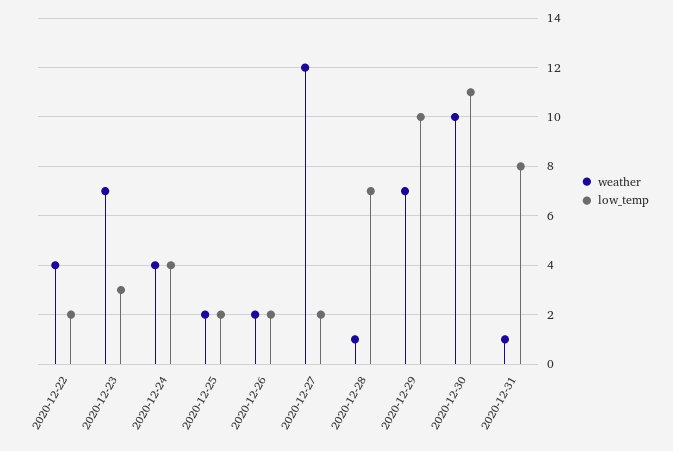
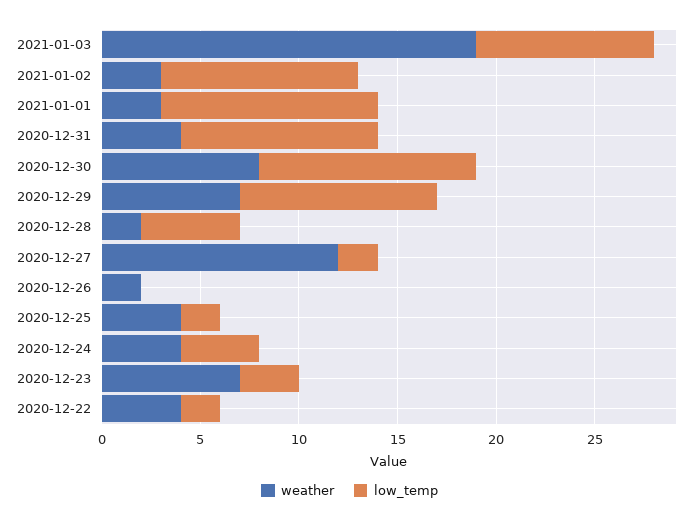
weather, 2020-12-25: 2 -> 4
low_temp, 2020-12-26: 2 -> 0
weather, 2020-12-28: 1 -> 2
low_temp, 2020-12-28: 7 -> 5
weather, 2020-12-30: 10 -> 8
weather, 2020-12-31: 1 -> 4
low_temp, 2020-12-31: 8 -> 10
weather, 2021-01-03: none -> 19
low_temp, 2021-01-03: none -> 9
weather, 2021-01-02: none -> 3
low_temp, 2021-01-02: none -> 10
weather, 2021-01-01: none -> 3
low_temp, 2021-01-01: none -> 11

